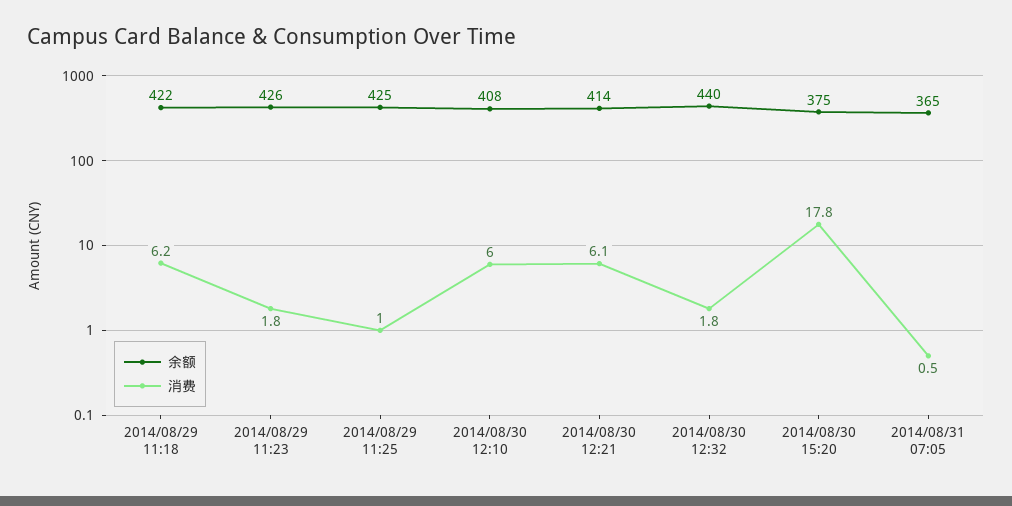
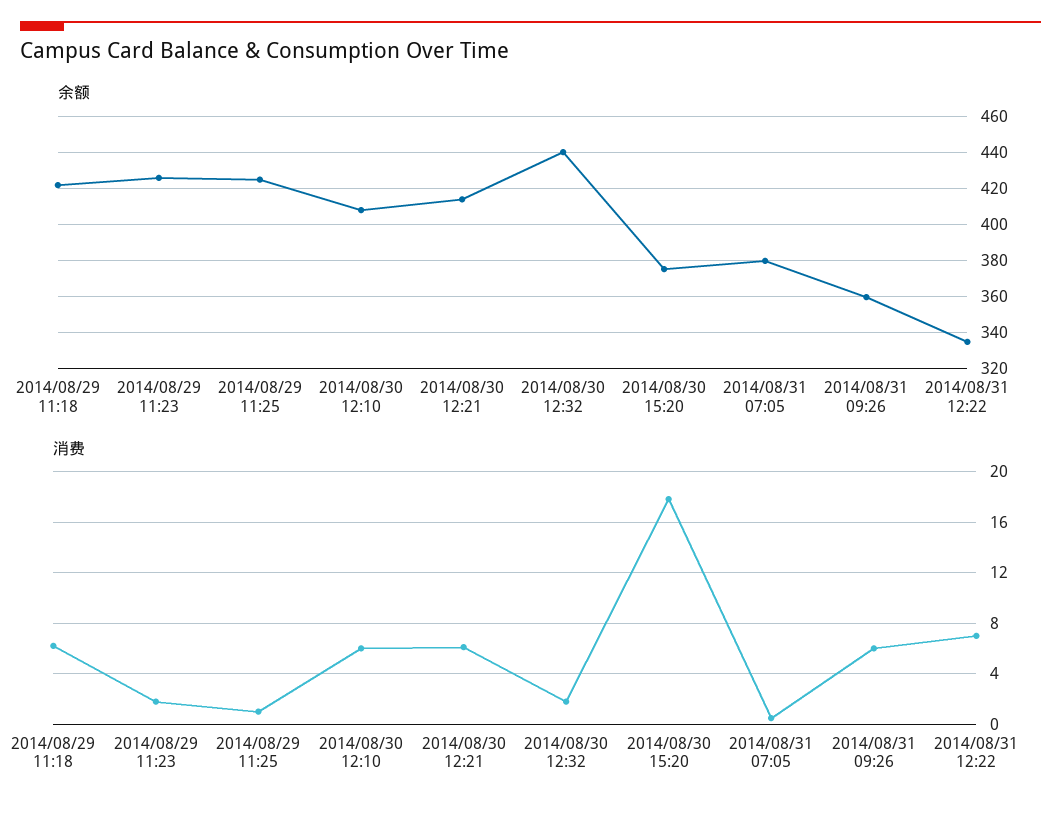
余额, 2014/08/31 07:05: 365 -> 380
余额, 2014/08/31 09:26: none -> 360
余额, 2014/08/31 12:22: none -> 335
消费, 2014/08/31 09:26: none -> 6
消费, 2014/08/31 12:22: none -> 7

